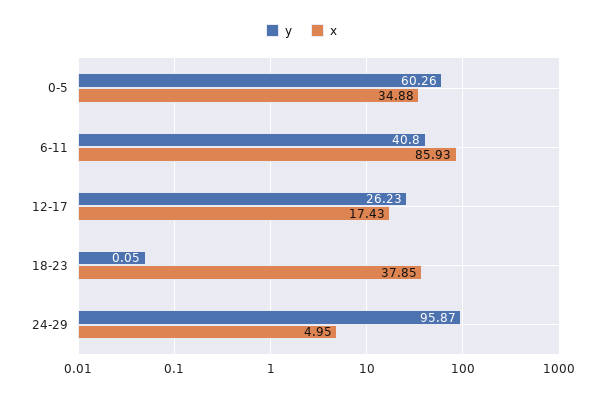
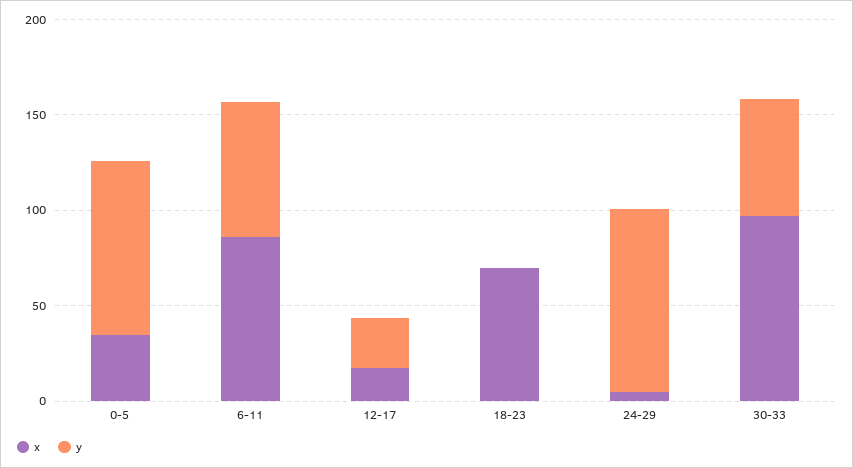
y, 0-5: 60.26 -> 90
y, 6-11: 40.8 -> 70
x, 18-23: 37.85 -> 70
x, 30-33: none -> 100
y, 30-33: none -> 60

